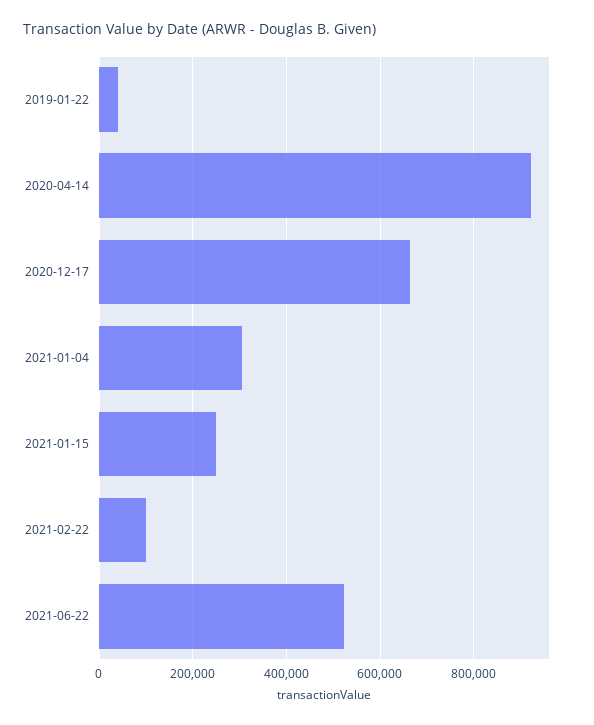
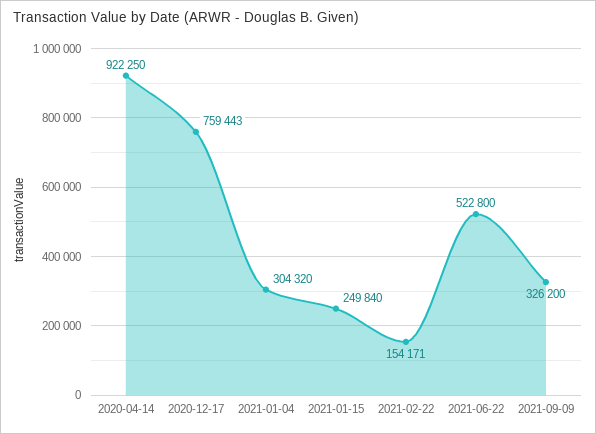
2019-01-22: 40000 -> none
2020-12-17: 660000 -> 759443
2021-02-22: 100000 -> 154171
2021-09-09: none -> 326200

